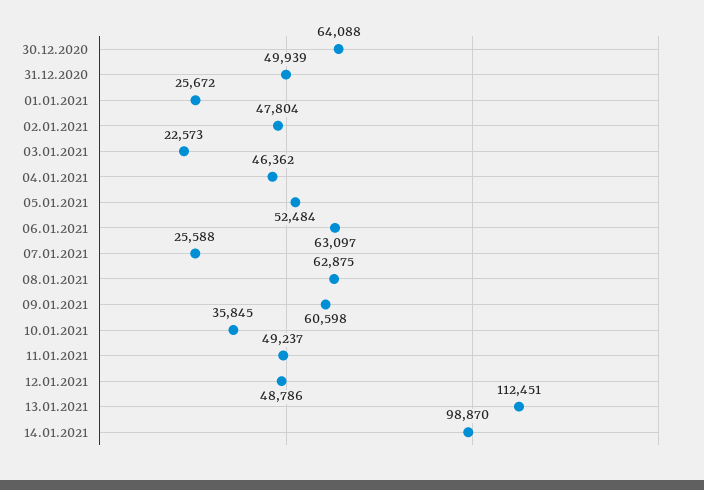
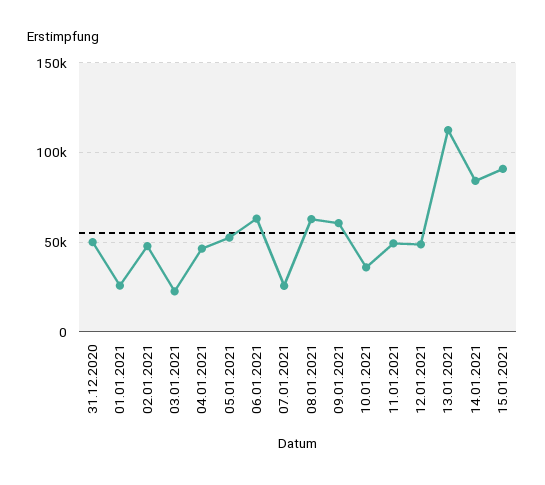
30.12.2020: 64088 -> none
14.01.2021: 98870 -> 85000
15.01.2021: none -> 90000

